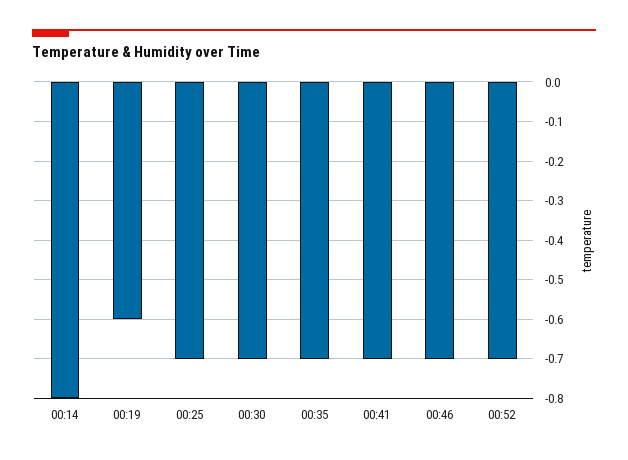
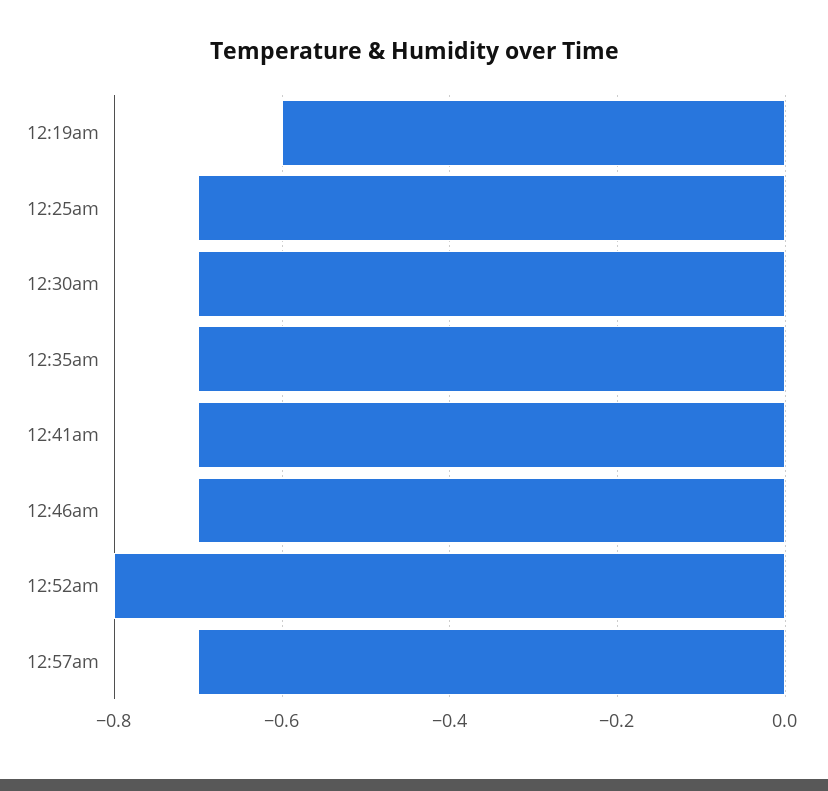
00:14: -0.8 -> none
00:52: -0.7 -> -0.8
12:57am: none -> -0.7

